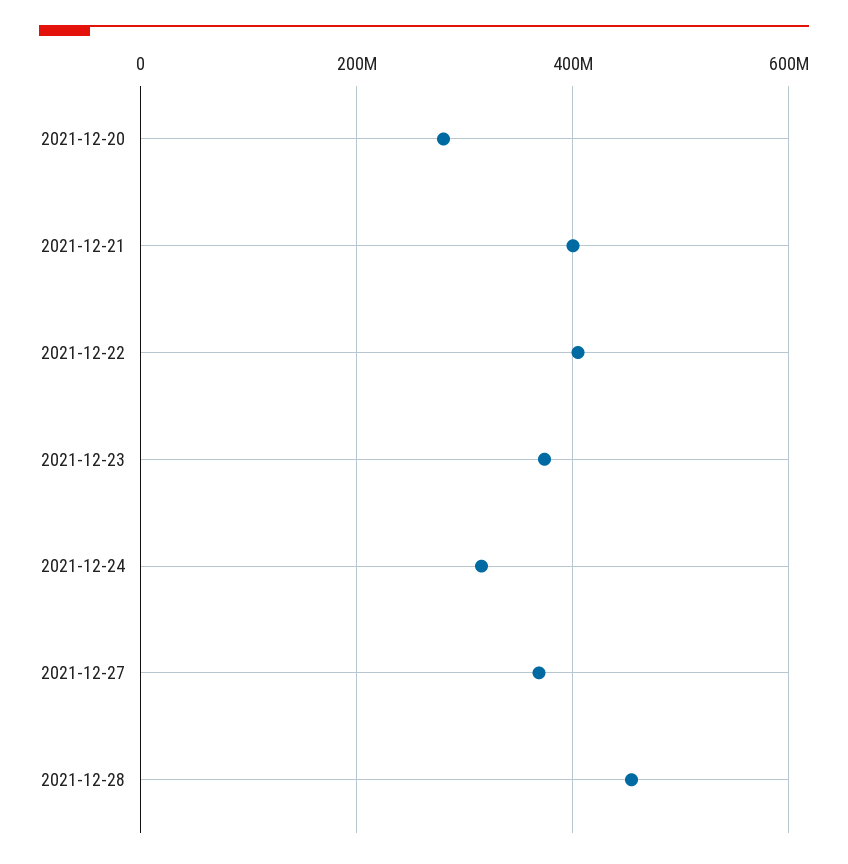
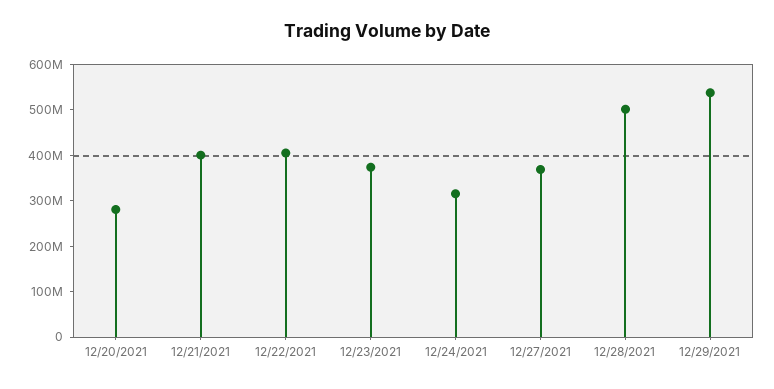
2021-12-28: 460000000 -> 500000000
12/29/2021: none -> 540000000

